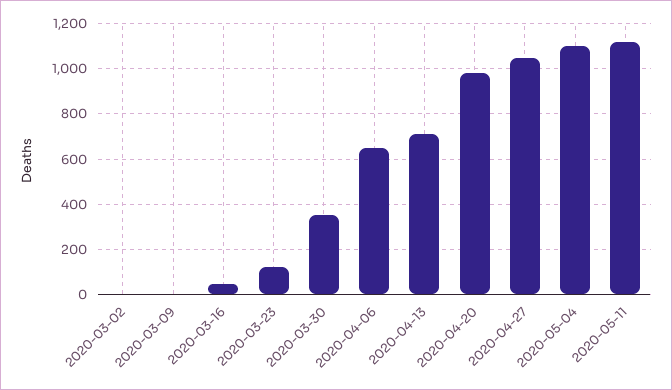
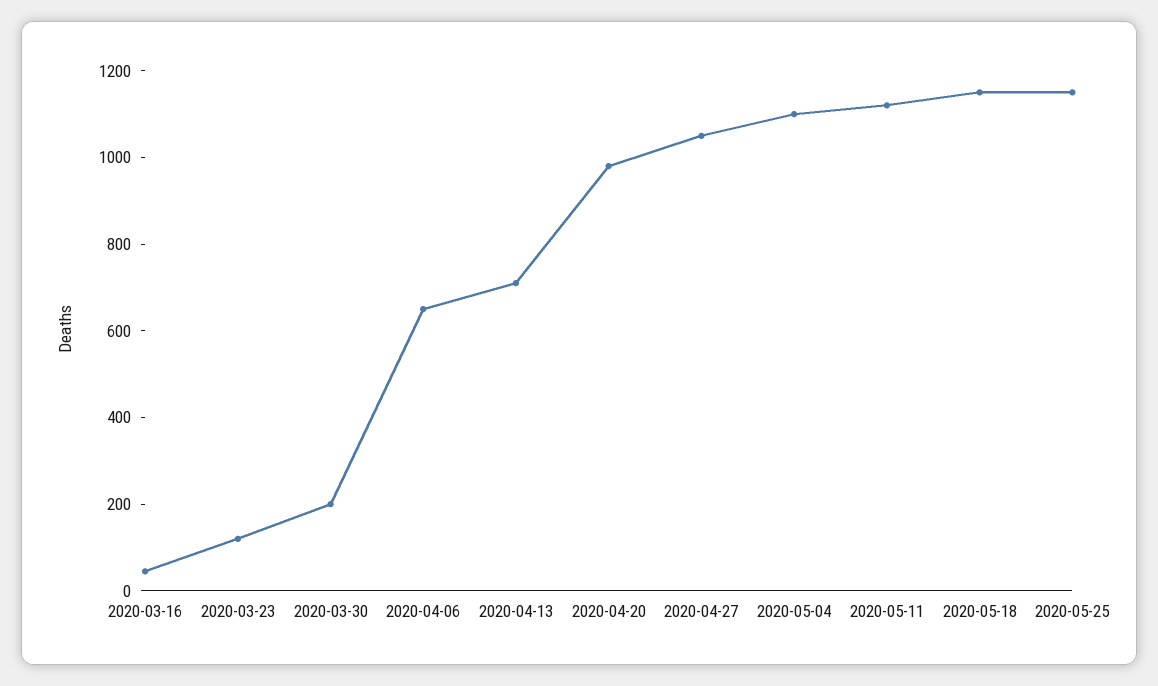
2020-03-02: 0 -> none
2020-03-09: 0 -> none
2020-03-30: 350 -> 200
2020-05-18: none -> 1150
2020-05-25: none -> 1150

